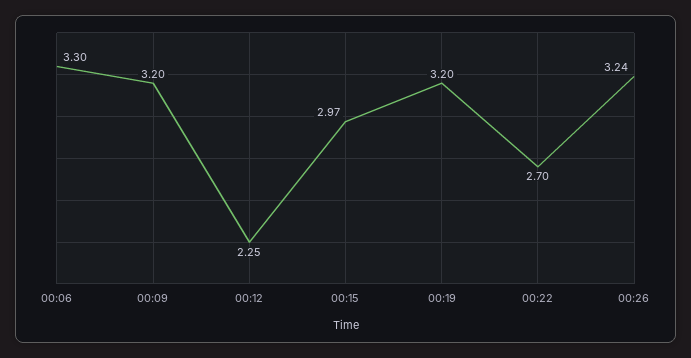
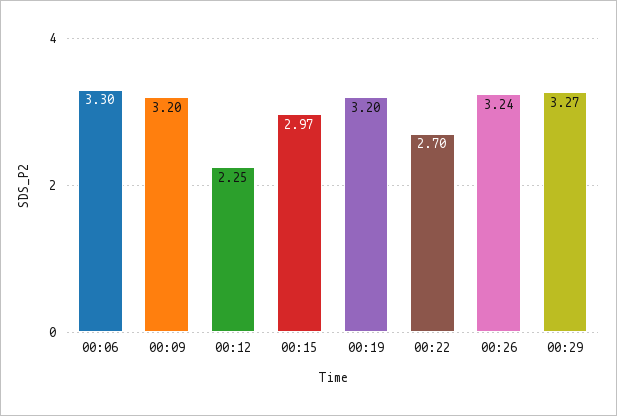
00:29: none -> 3.27

